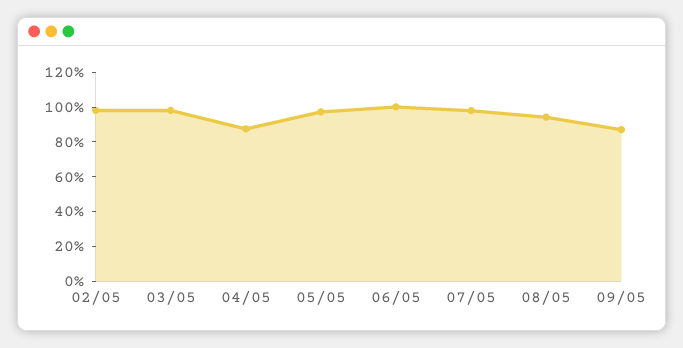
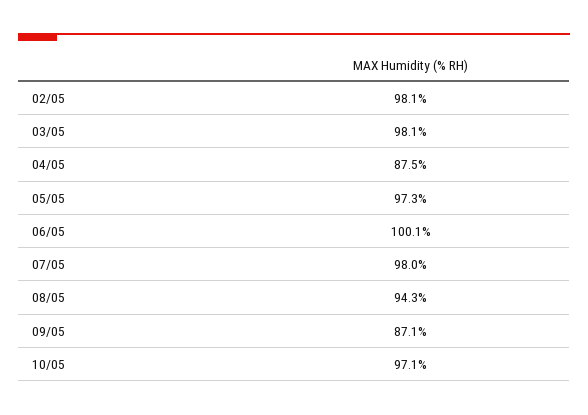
10/05: none -> 97.1

